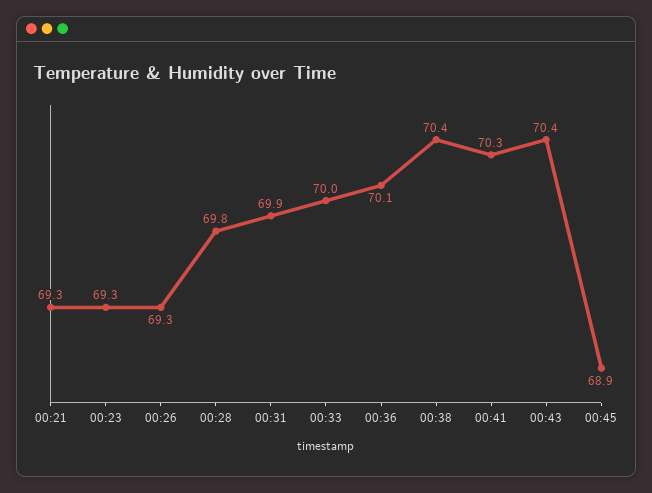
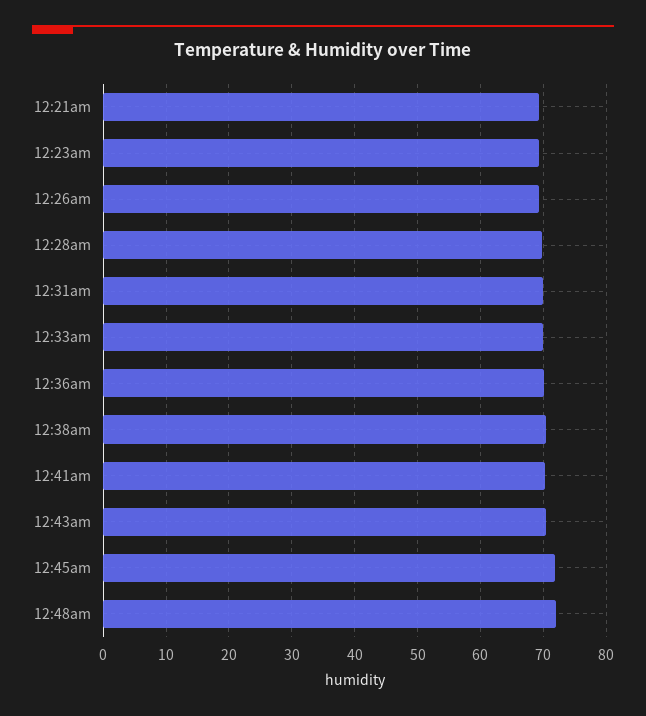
00:45: 68.9 -> 72
12:48am: none -> 72

